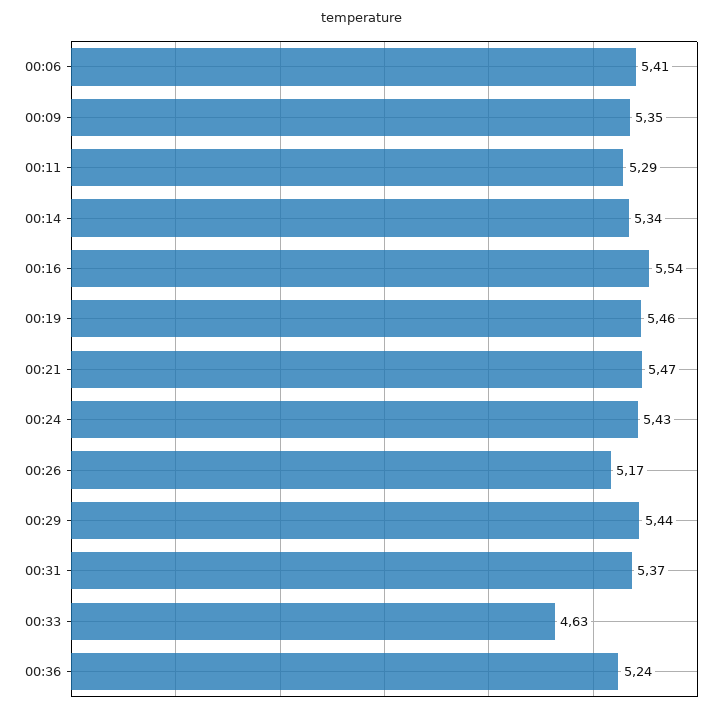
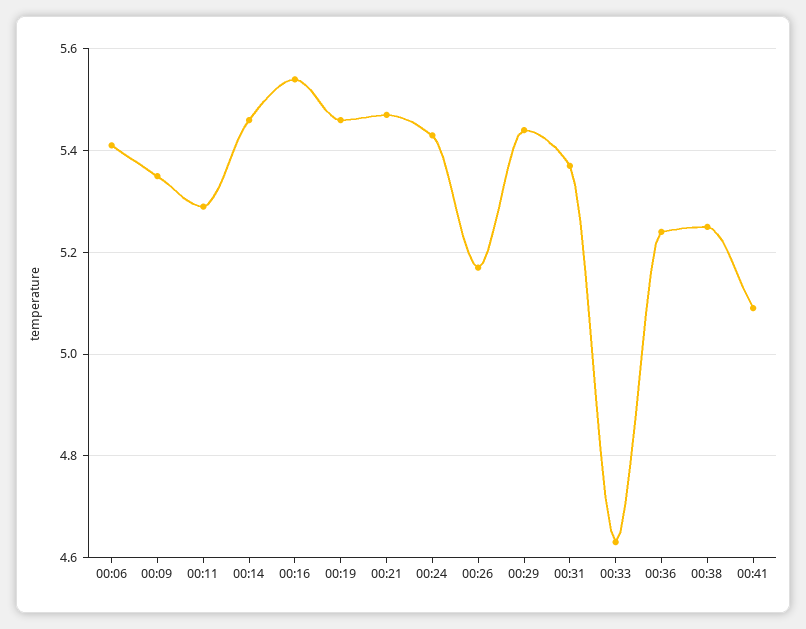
00:14: 5.34 -> 5.45
00:38: none -> 5.25
00:41: none -> 5.1

